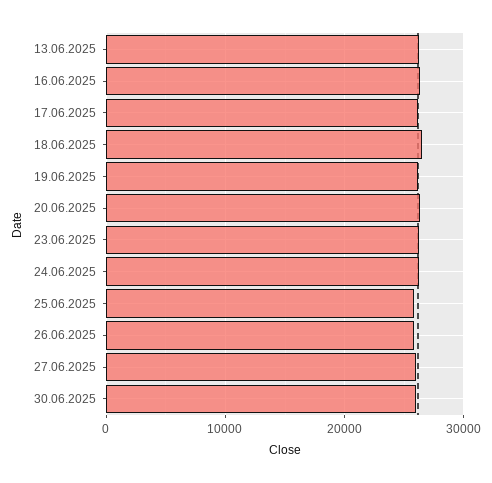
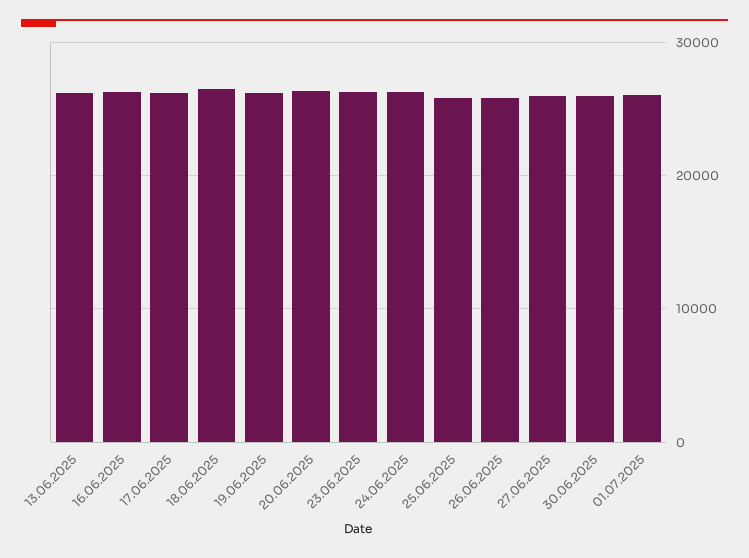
01.07.2025: none -> 26000

